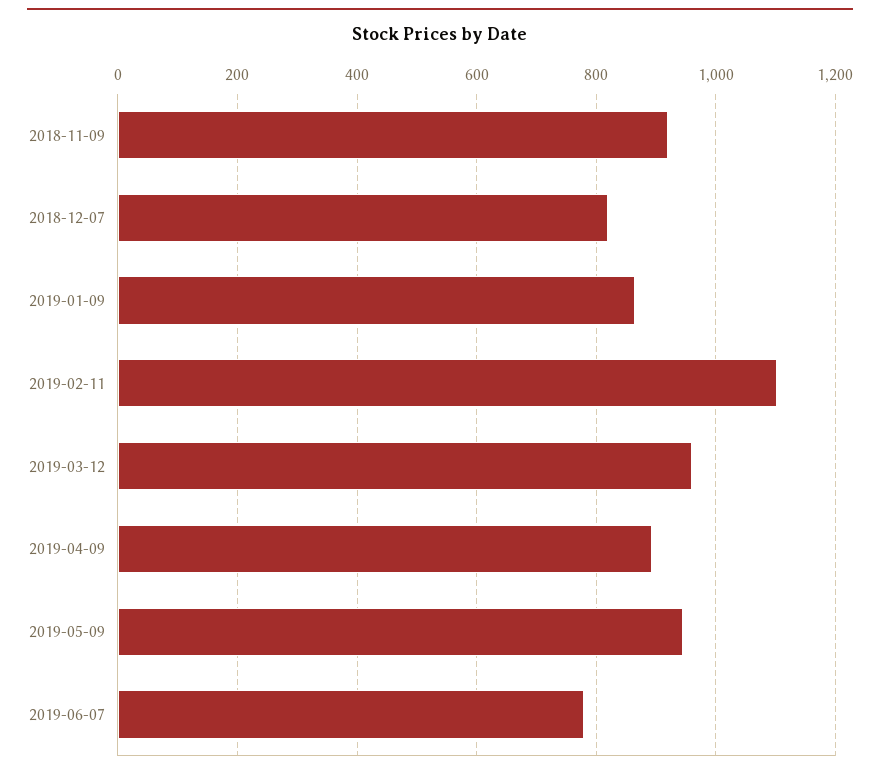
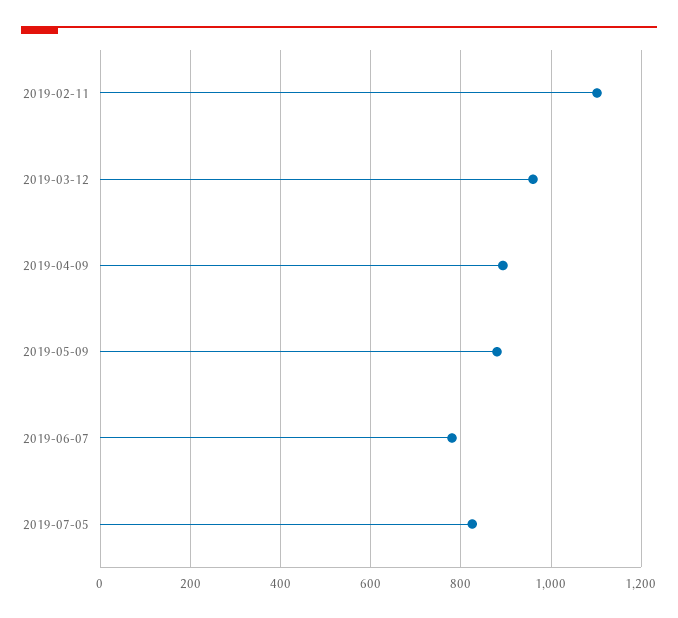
2018-11-09: 920 -> none
2018-12-07: 820 -> none
2019-01-09: 860 -> none
2019-05-09: 940 -> 880
2019-07-05: none -> 820

